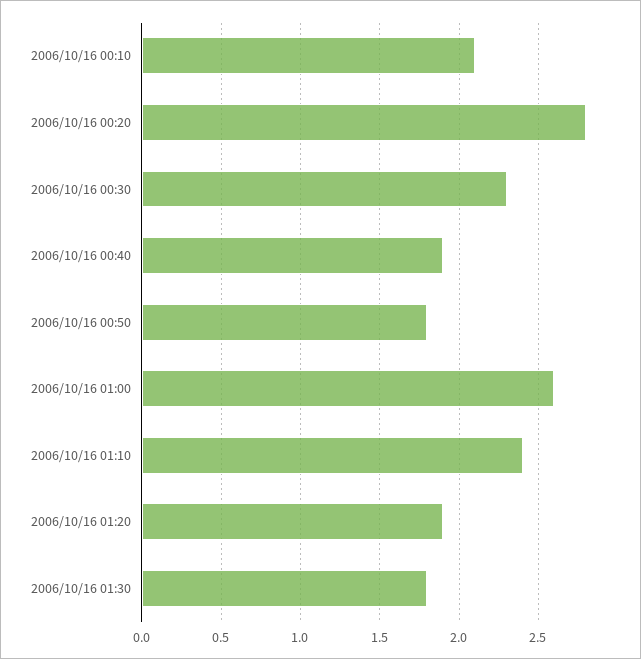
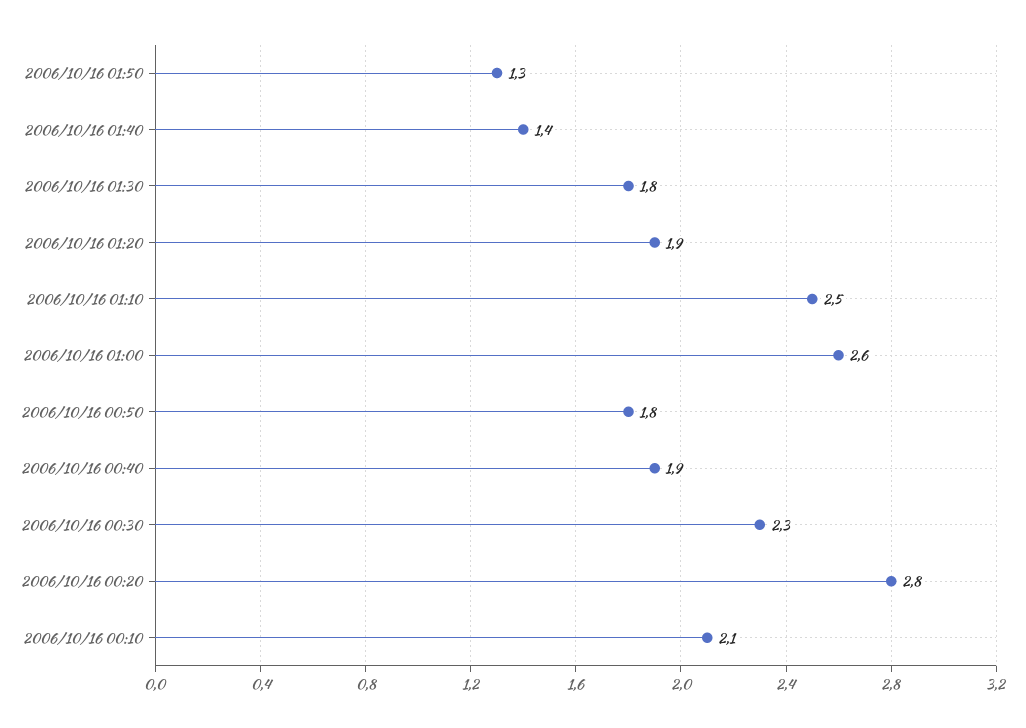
2006/10/16 01:10: 2.4 -> 2.5
2006/10/16 01:50: none -> 1.3
2006/10/16 01:40: none -> 1.4

